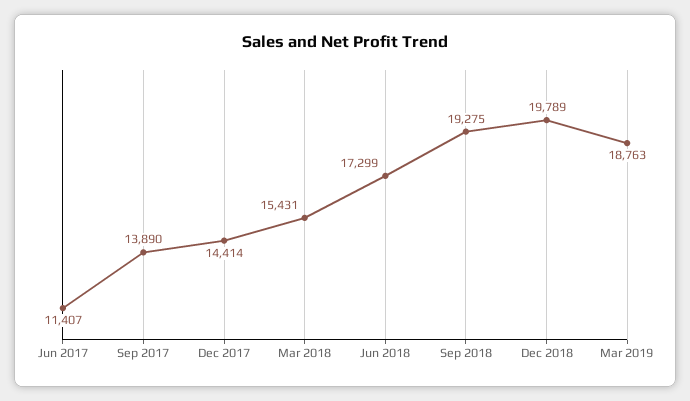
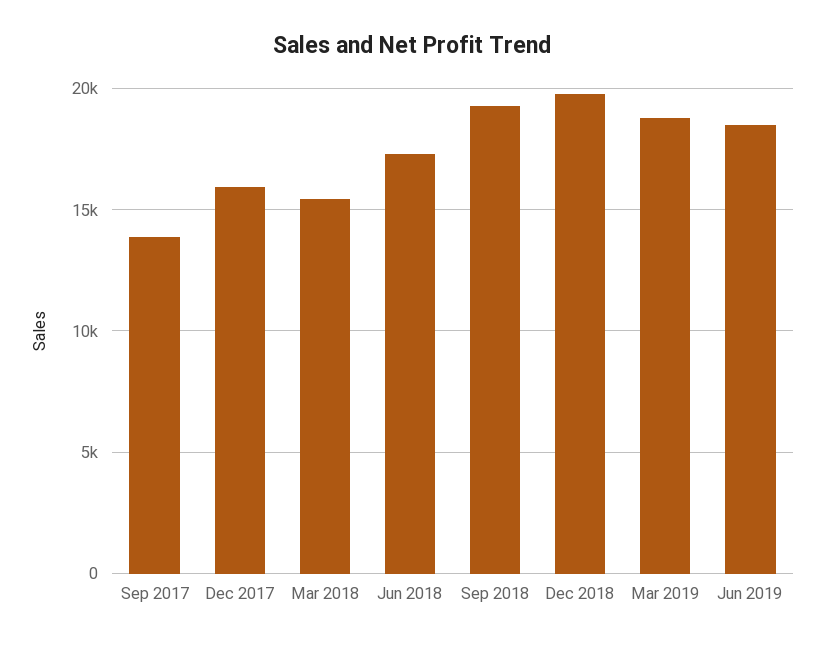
Jun 2017: 11407 -> none
Dec 2017: 14414 -> 16000
Jun 2019: none -> 18500

